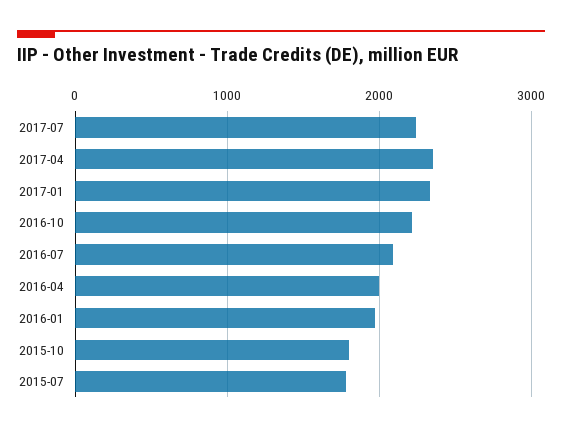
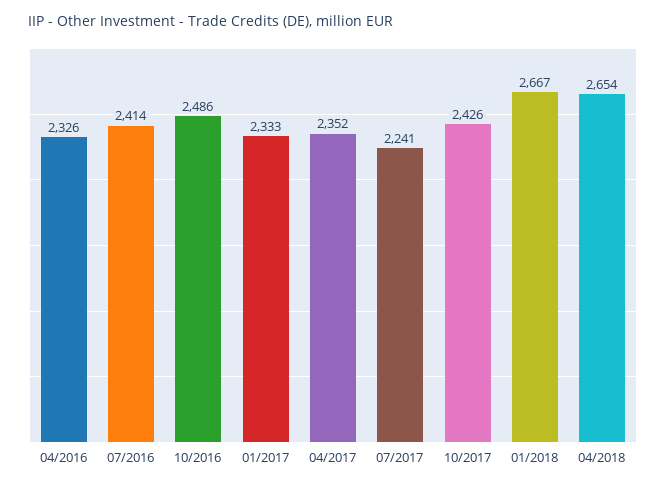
2016-10: 2200 -> 2486
2016-07: 2100 -> 2414
2016-04: 2000 -> 2326
2016-01: 2000 -> none
2015-10: 1800 -> none
2015-07: 1800 -> none
10/2017: none -> 2426
01/2018: none -> 2667
04/2018: none -> 2654

